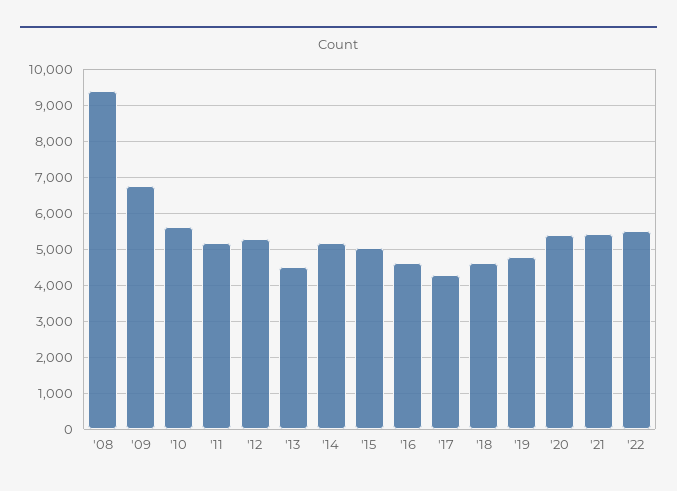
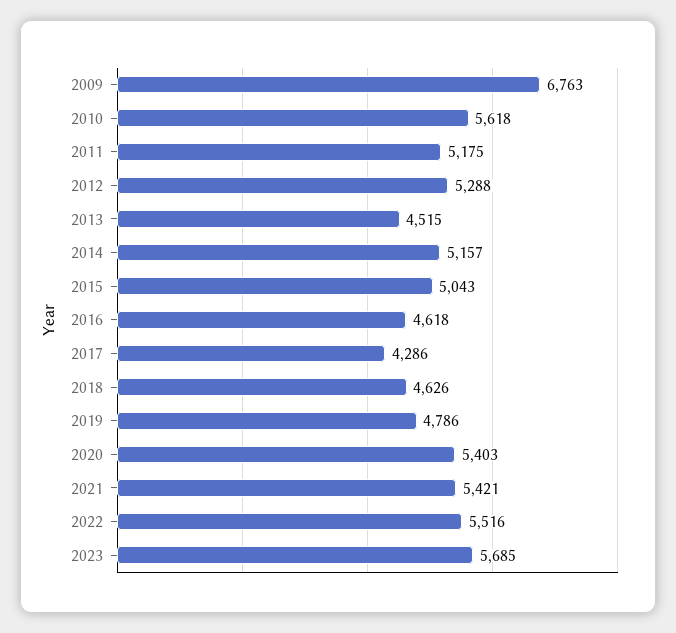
'08: 9400 -> none
2023: none -> 5685

